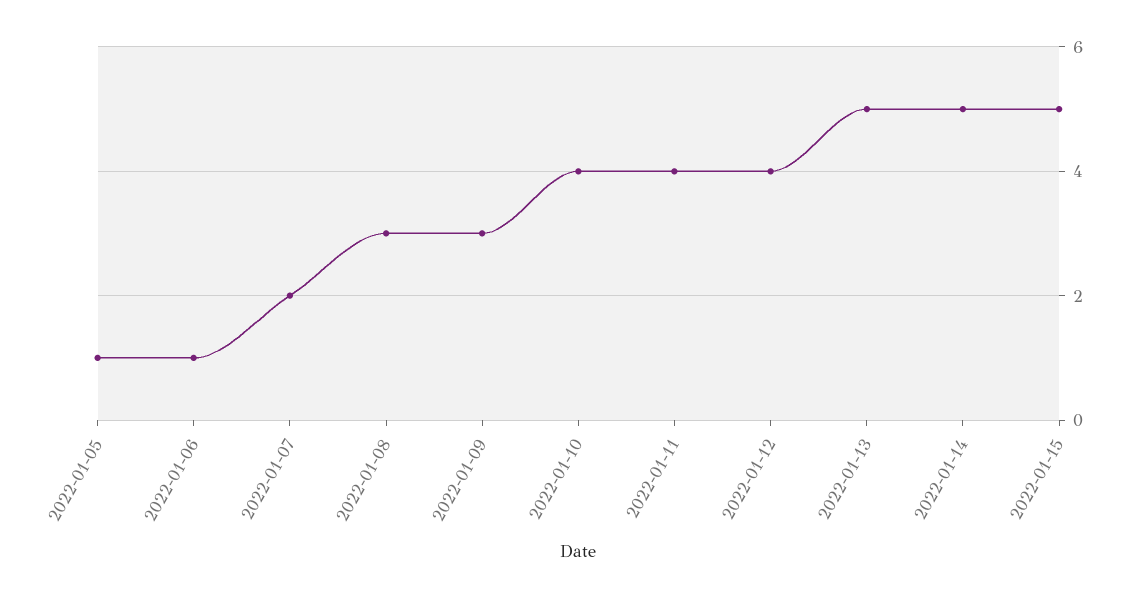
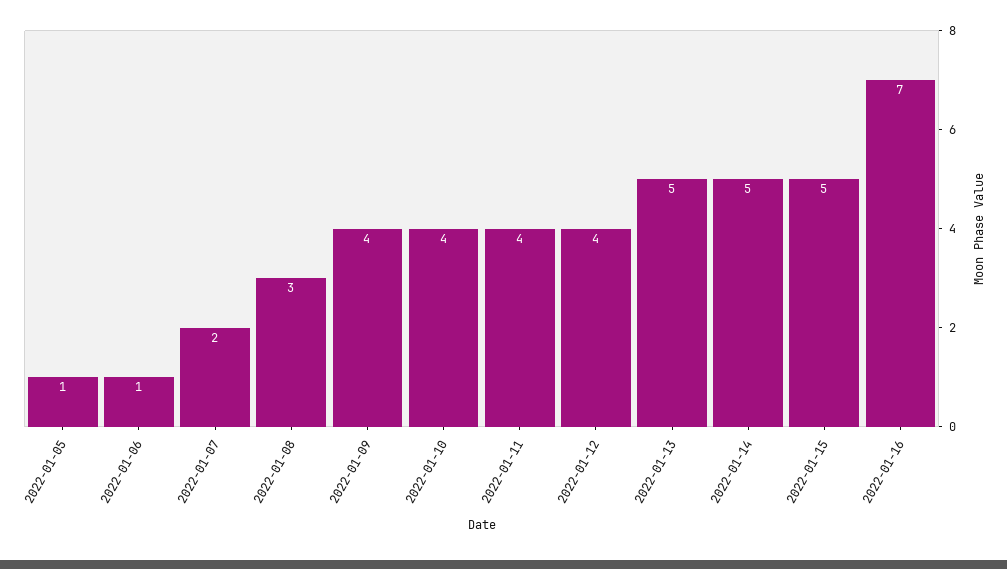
2022-01-09: 3 -> 4
2022-01-16: none -> 7

